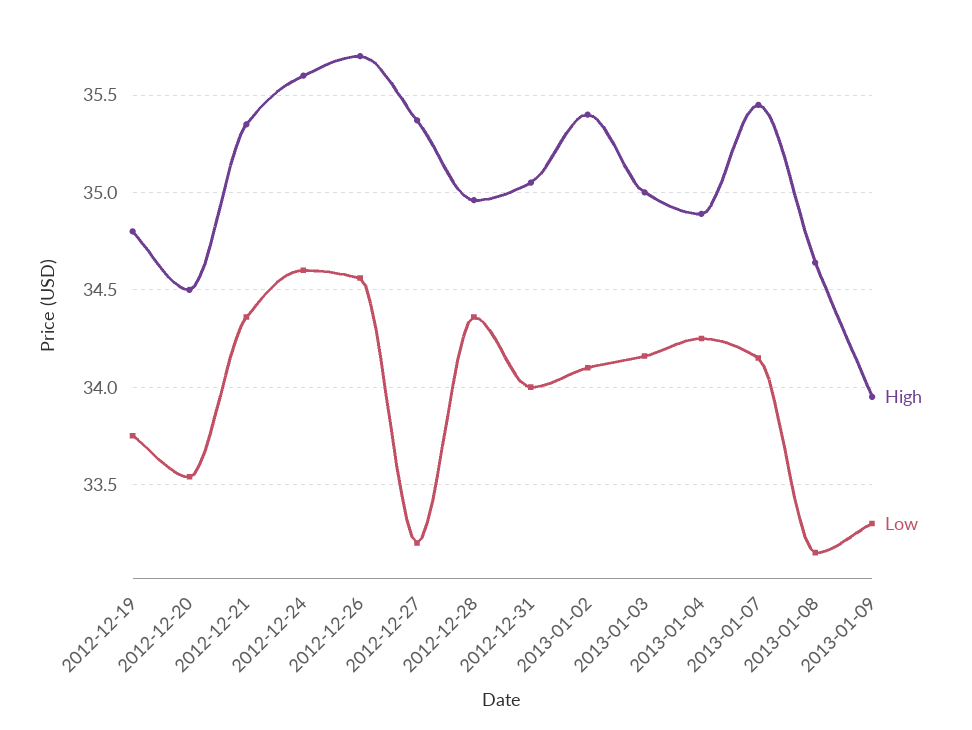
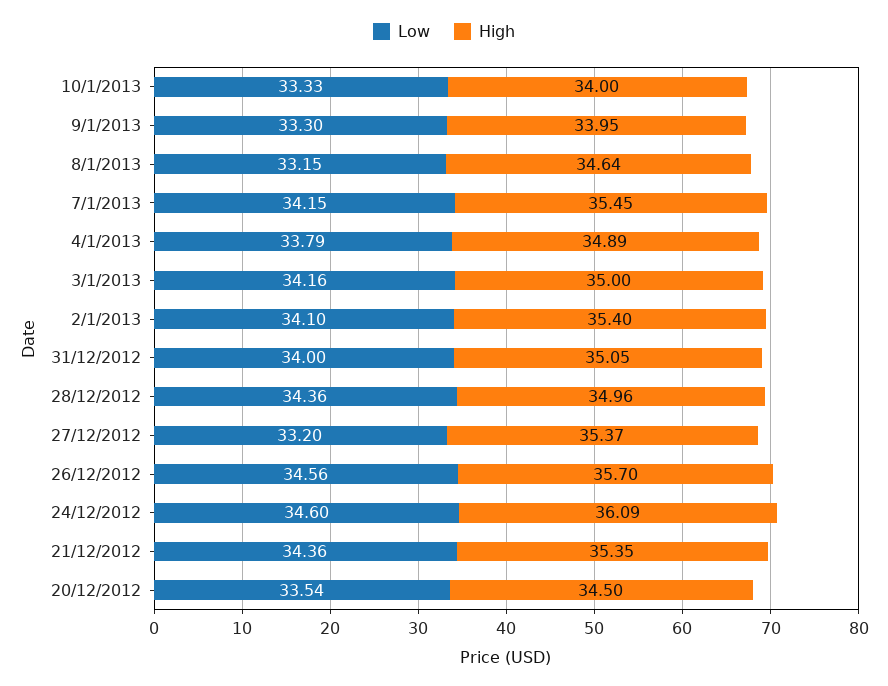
High, 2012-12-19: 34.8 -> none
Low, 2012-12-19: 33.75 -> none
High, 2012-12-24: 35.6 -> 36.09
Low, 2013-01-04: 34.25 -> 33.79
Low, 10/1/2013: none -> 33.33
High, 10/1/2013: none -> 34

